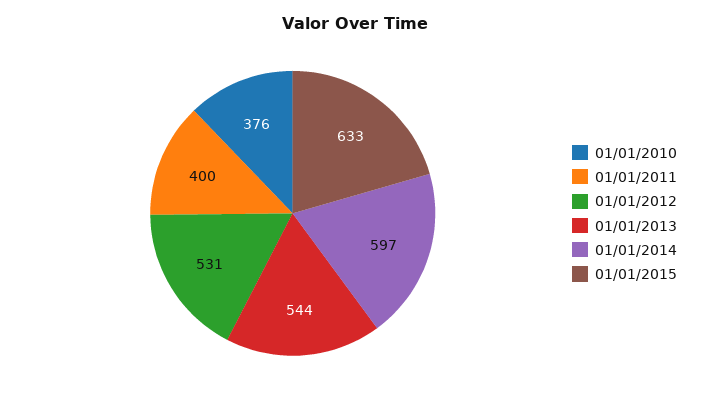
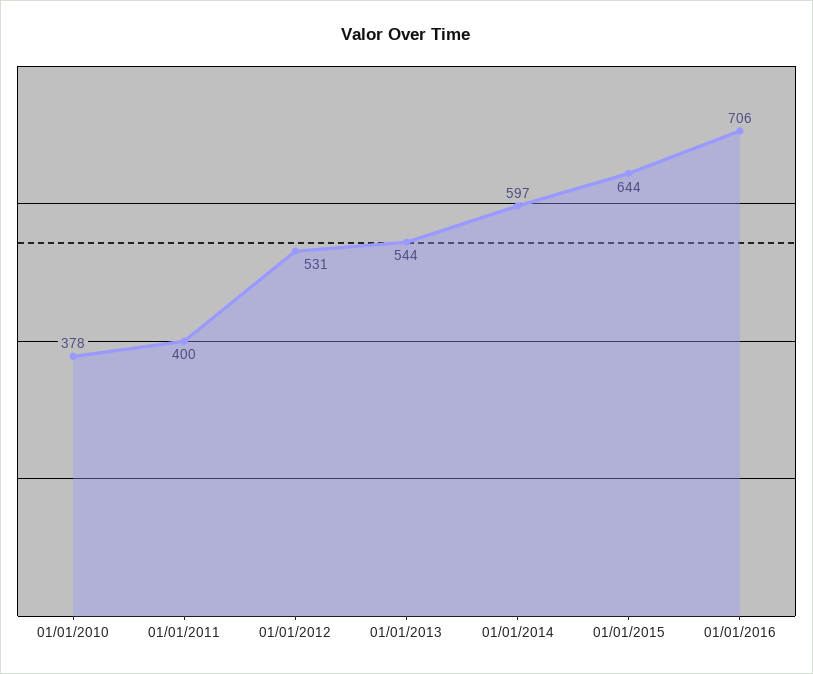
01/01/2010: 376 -> 378
01/01/2015: 633 -> 644
01/01/2016: none -> 706

